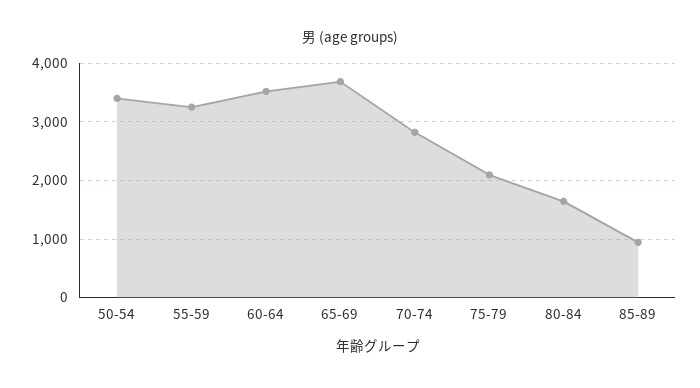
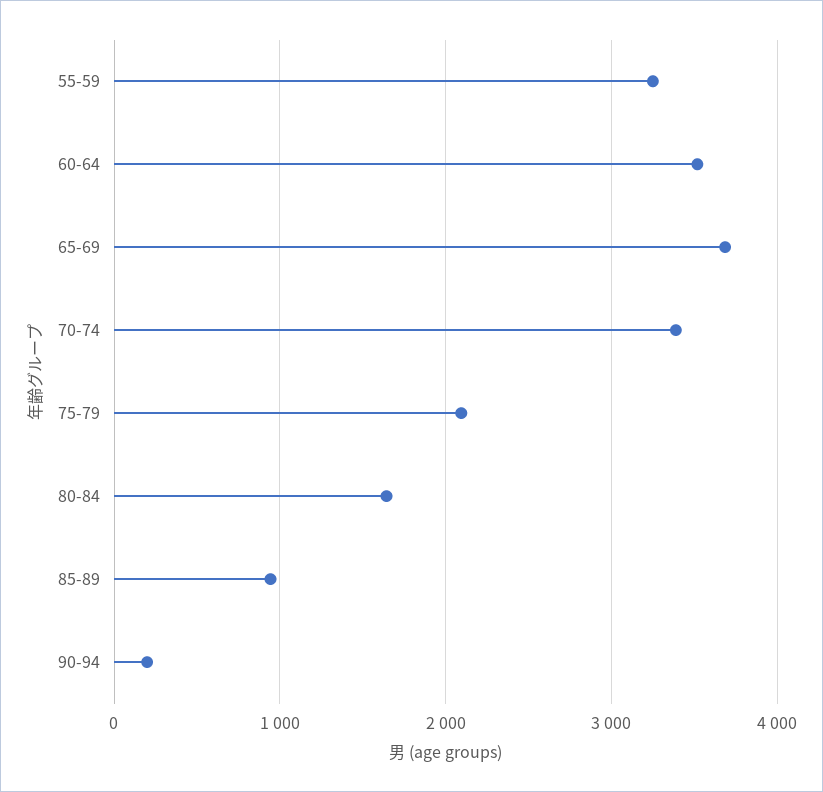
50-54: 3400 -> none
70-74: 2800 -> 3400
90-94: none -> 200

